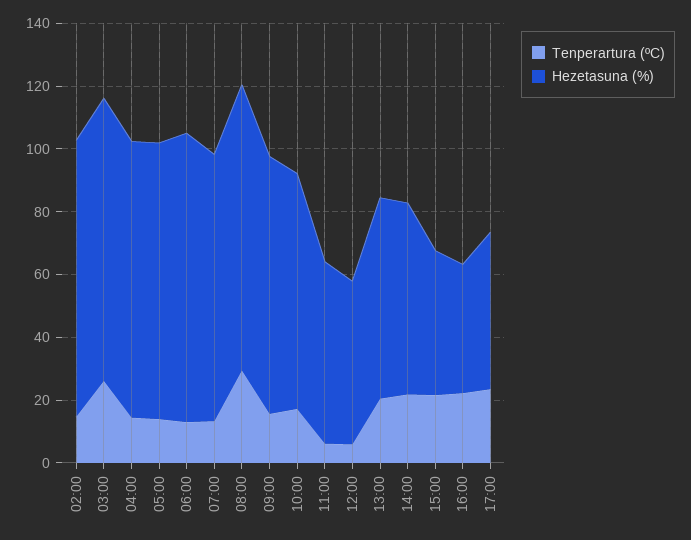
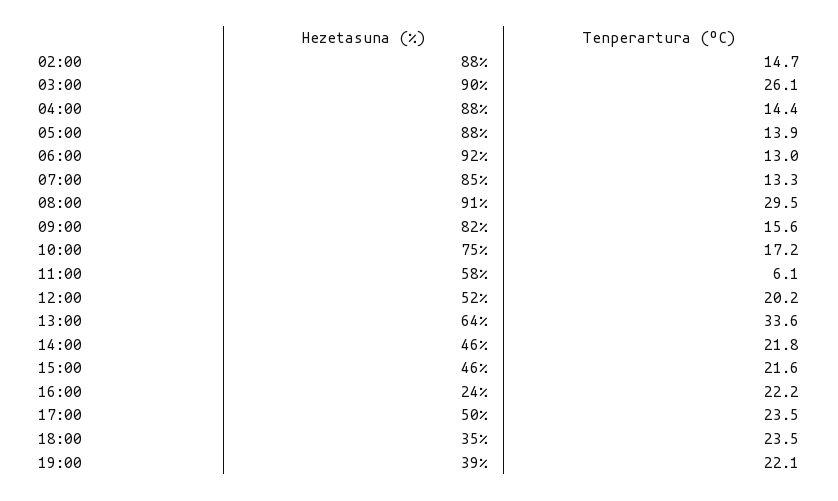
Tenperartura (ºC), 12:00: 5 -> 20.2
Tenperartura (ºC), 13:00: 20 -> 33.6
Hezetasuna (%), 14:00: 60 -> 46
Hezetasuna (%), 16:00: 40 -> 24
Hezetasuna (%), 18:00: none -> 35
Tenperartura (ºC), 18:00: none -> 23.5
Hezetasuna (%), 19:00: none -> 39
Tenperartura (ºC), 19:00: none -> 22.1

